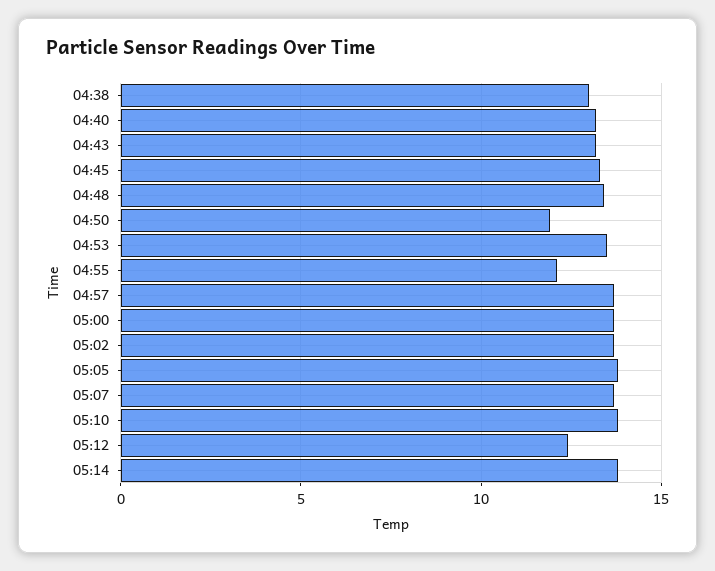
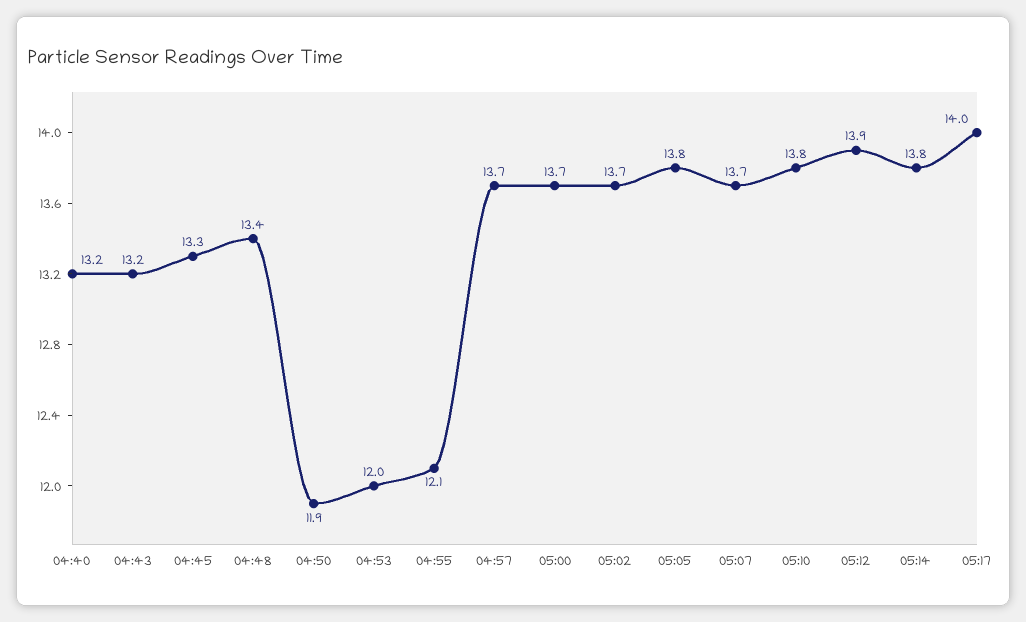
04:38: 13 -> none
04:53: 13.5 -> 12
05:12: 12.5 -> 13.9
05:17: none -> 14

